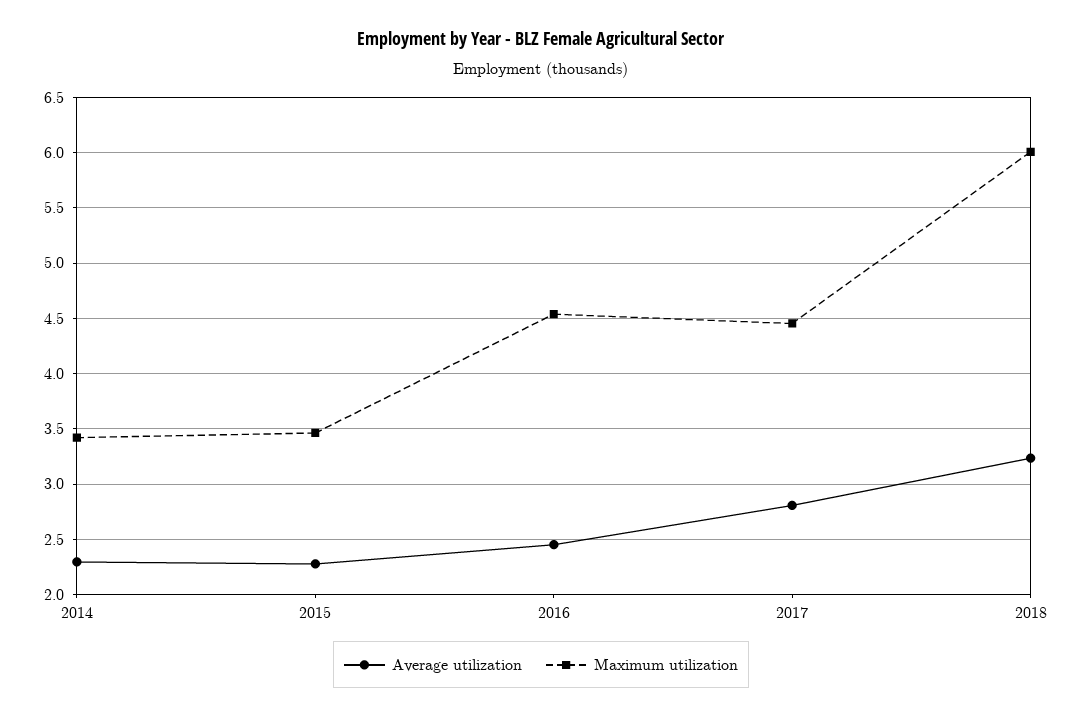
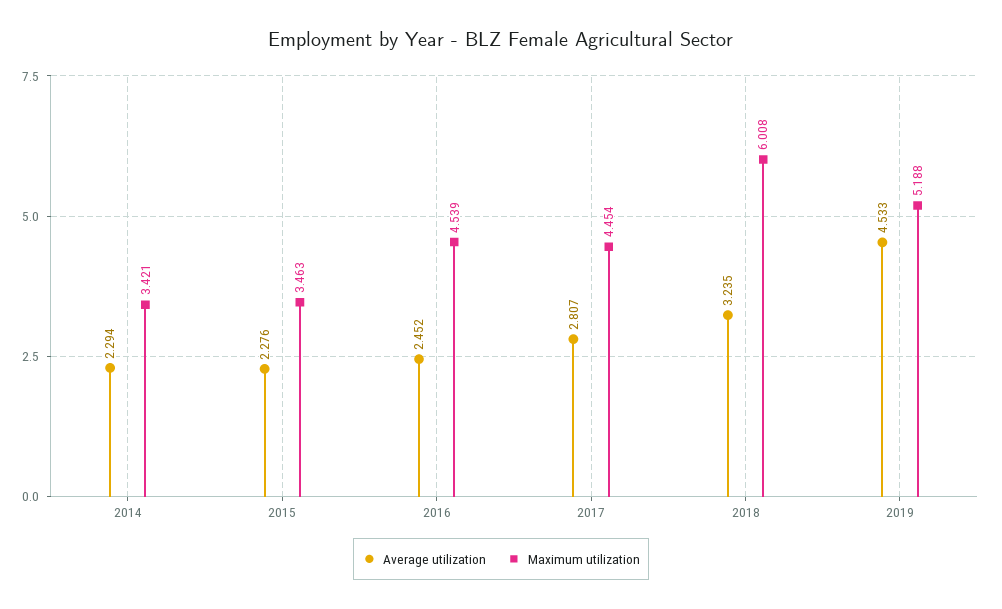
Average utilization, 2019: none -> 4.533
Maximum utilization, 2019: none -> 5.188

